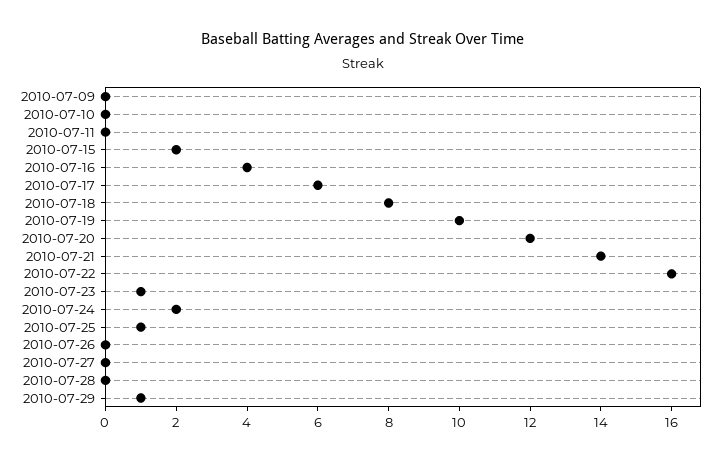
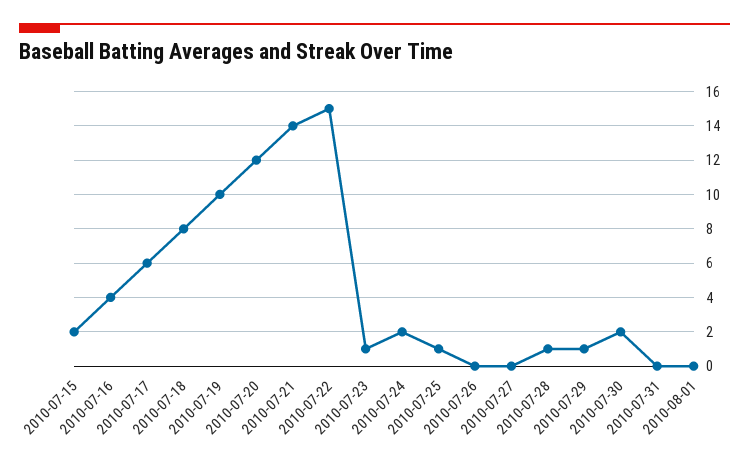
2010-07-09: 0 -> none
2010-07-10: 0 -> none
2010-07-11: 0 -> none
2010-07-22: 16 -> 15
2010-07-28: 0 -> 1
2010-07-30: none -> 2
2010-07-31: none -> 0
2010-08-01: none -> 0

